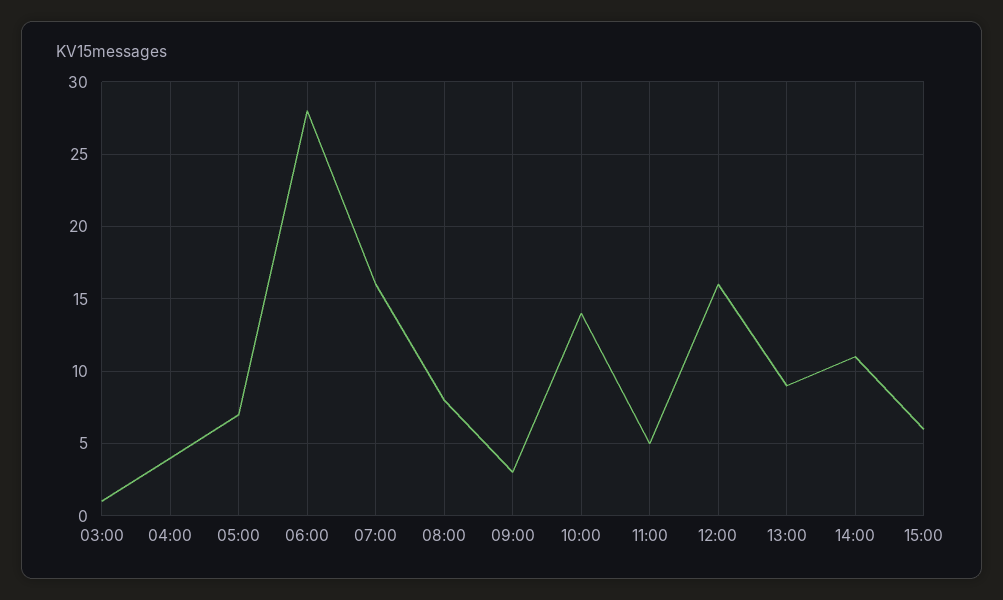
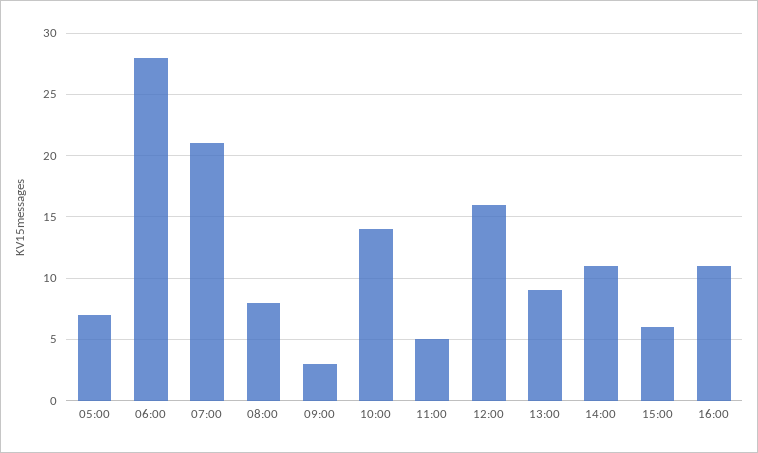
03:00: 1 -> none
04:00: 4 -> none
07:00: 16 -> 21
16:00: none -> 11

